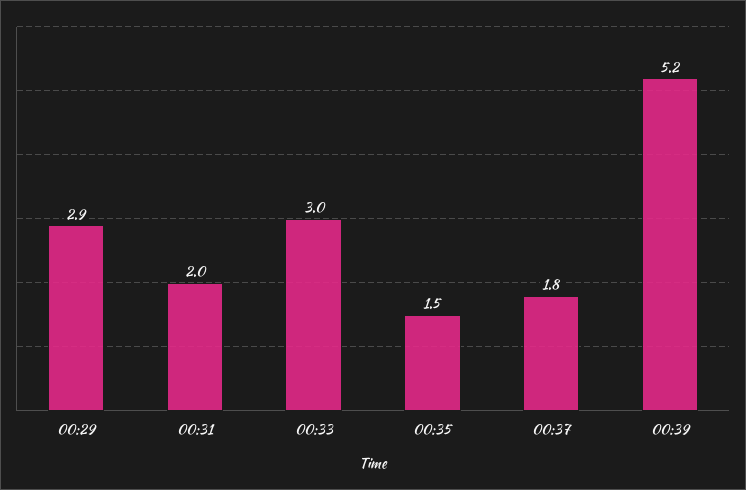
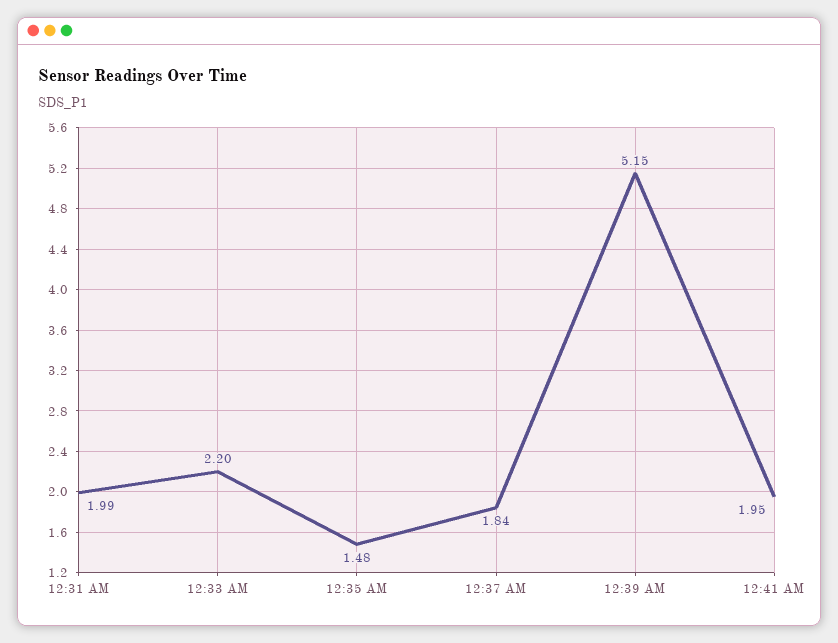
00:29: 2.9 -> none
00:33: 3 -> 2.2
12:41 AM: none -> 1.95

